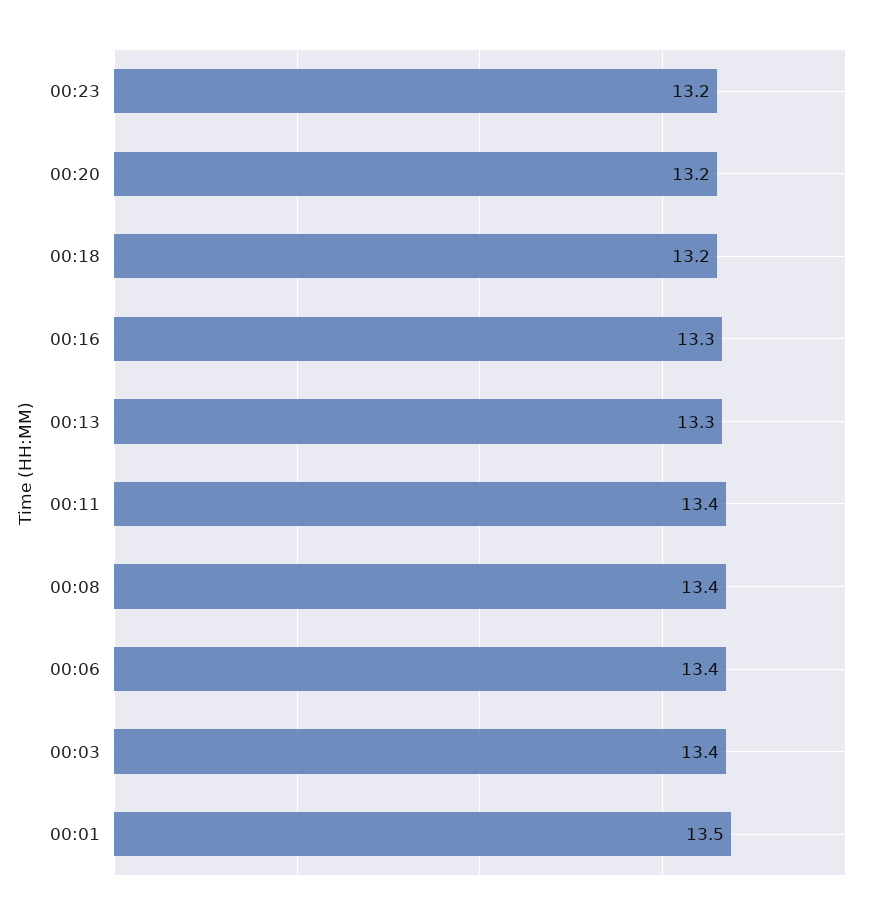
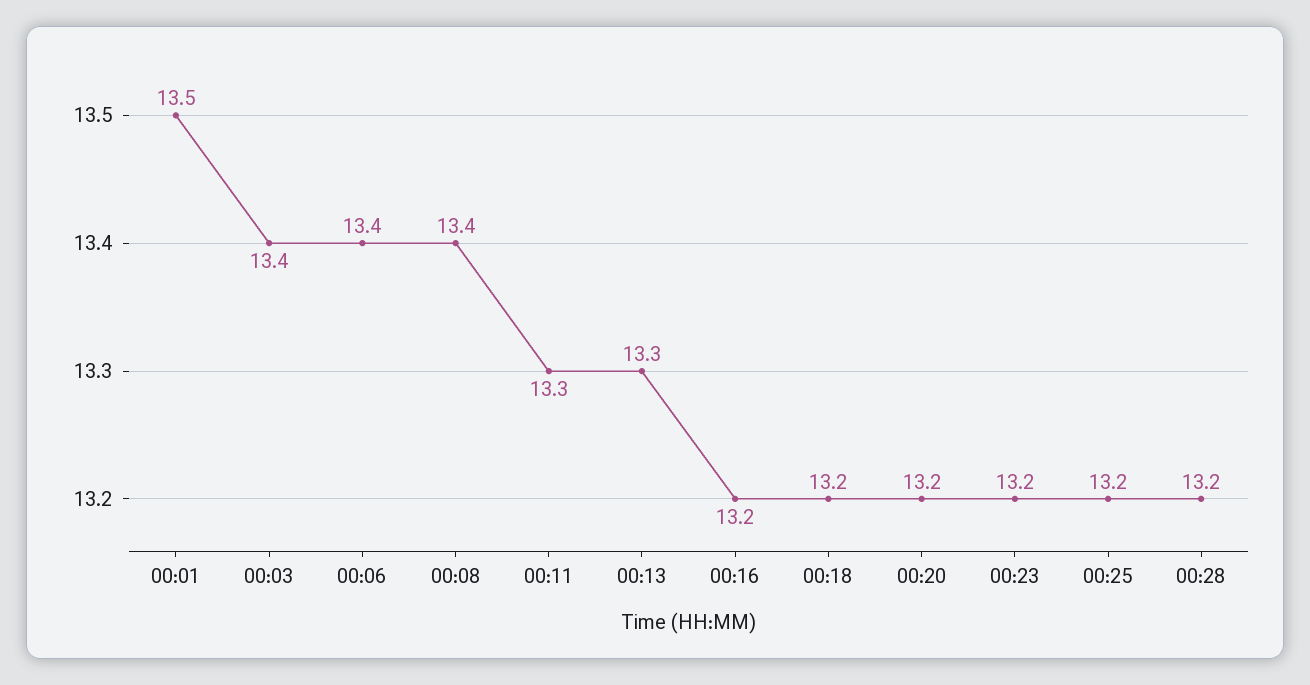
00:16: 13.3 -> 13.2
00:11: 13.4 -> 13.3
00:25: none -> 13.2
00:28: none -> 13.2

